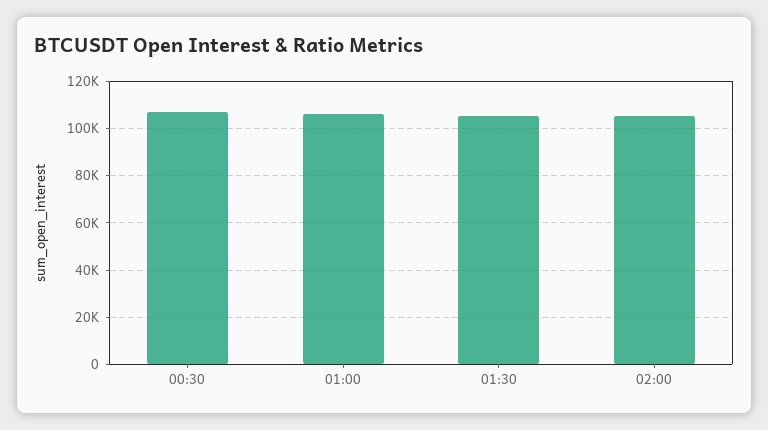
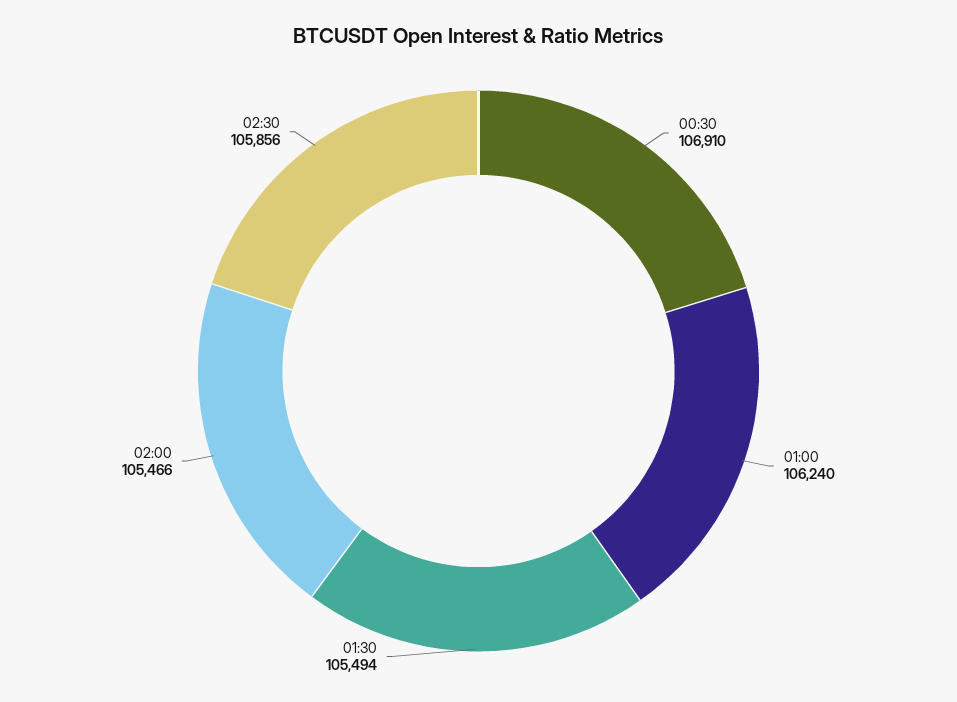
02:30: none -> 105856

